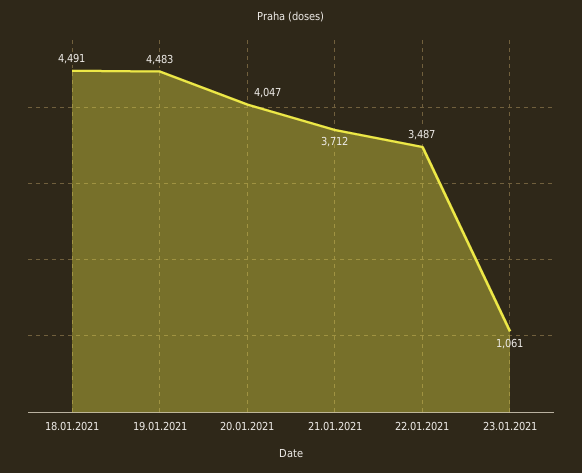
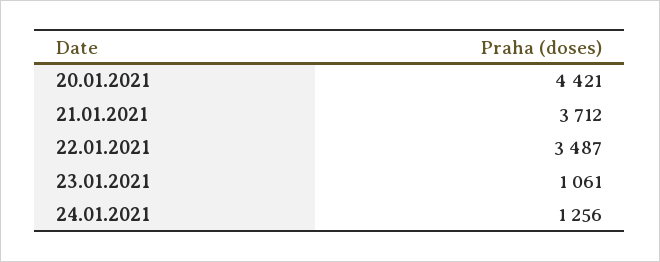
18.01.2021: 4491 -> none
19.01.2021: 4483 -> none
20.01.2021: 4047 -> 4421
24.01.2021: none -> 1256

